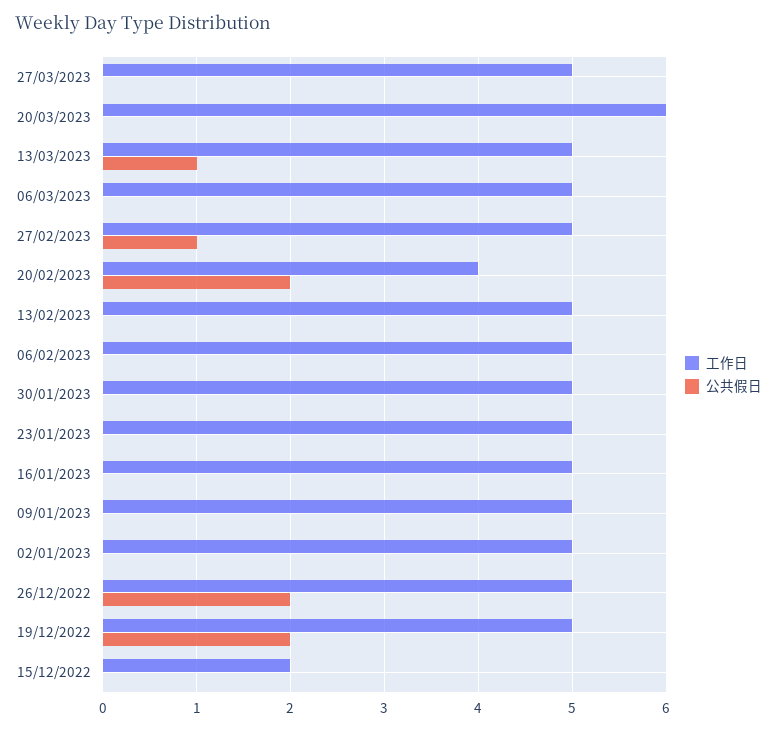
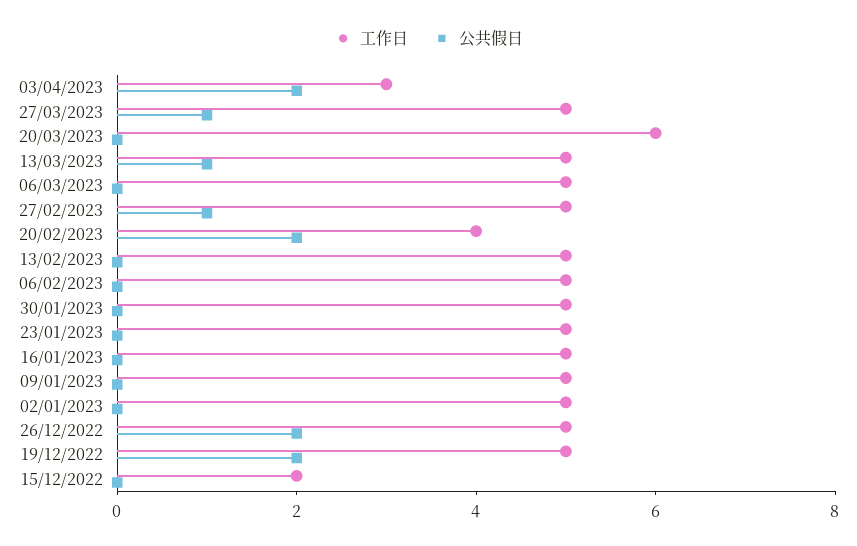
公共假日, 27/03/2023: 0 -> 1
工作日, 03/04/2023: none -> 3
公共假日, 03/04/2023: none -> 2

